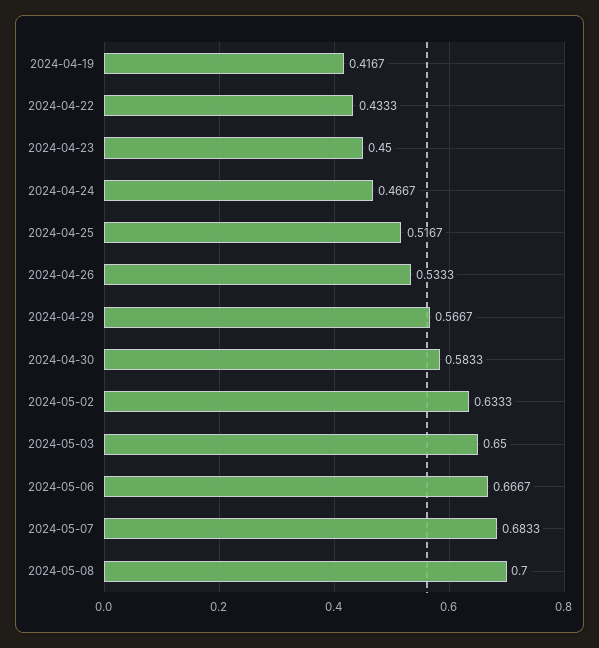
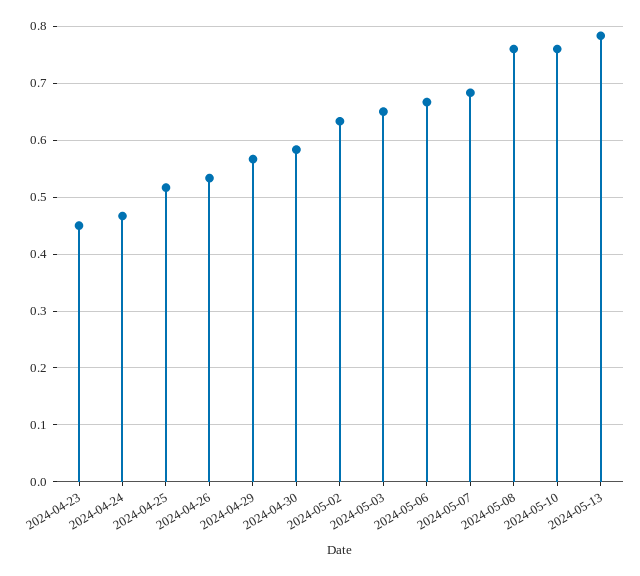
2024-04-19: 0.4167 -> none
2024-04-22: 0.4333 -> none
2024-05-08: 0.7 -> 0.76
2024-05-10: none -> 0.76
2024-05-13: none -> 0.78

